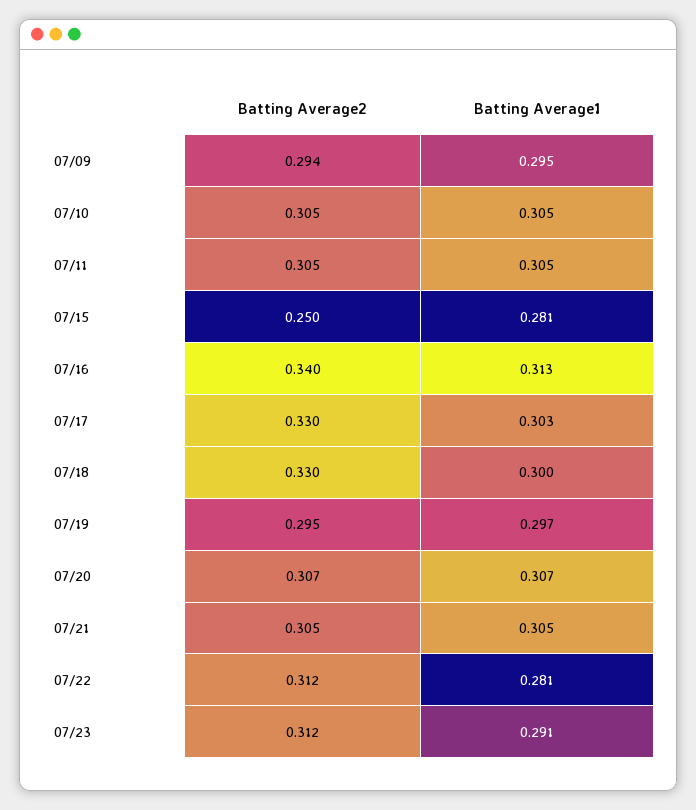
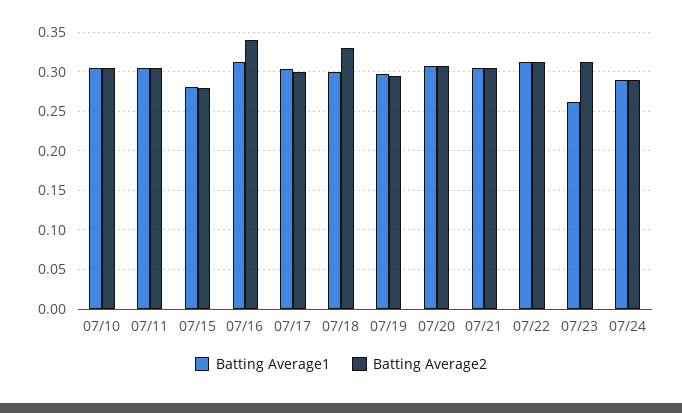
Batting Average2, 07/09: 0.294 -> none
Batting Average1, 07/09: 0.295 -> none
Batting Average2, 07/15: 0.25 -> 0.28
Batting Average2, 07/17: 0.33 -> 0.3
Batting Average1, 07/22: 0.281 -> 0.31
Batting Average1, 07/23: 0.291 -> 0.26
Batting Average1, 07/24: none -> 0.29
Batting Average2, 07/24: none -> 0.29

